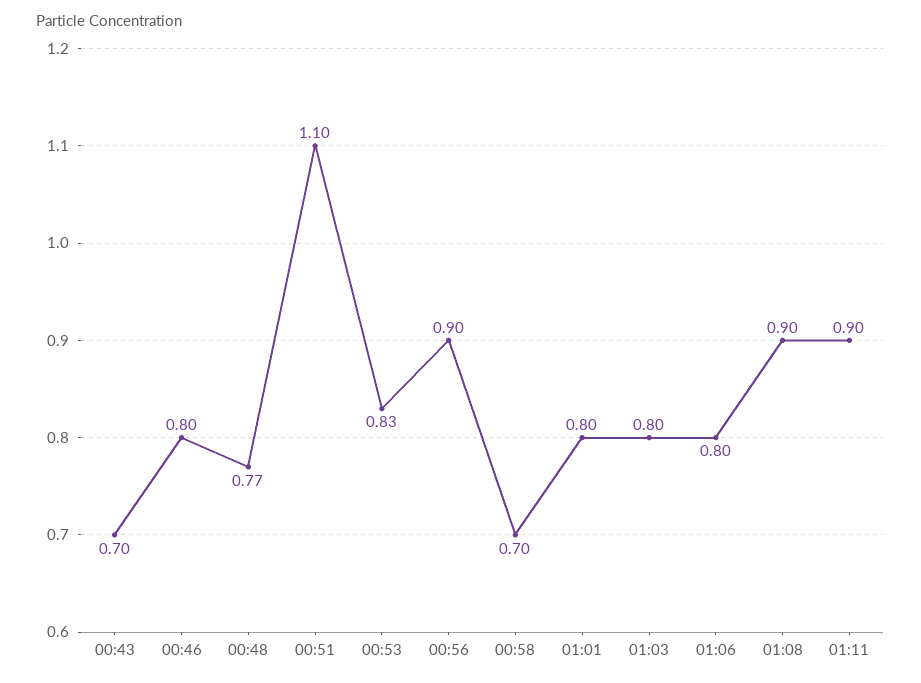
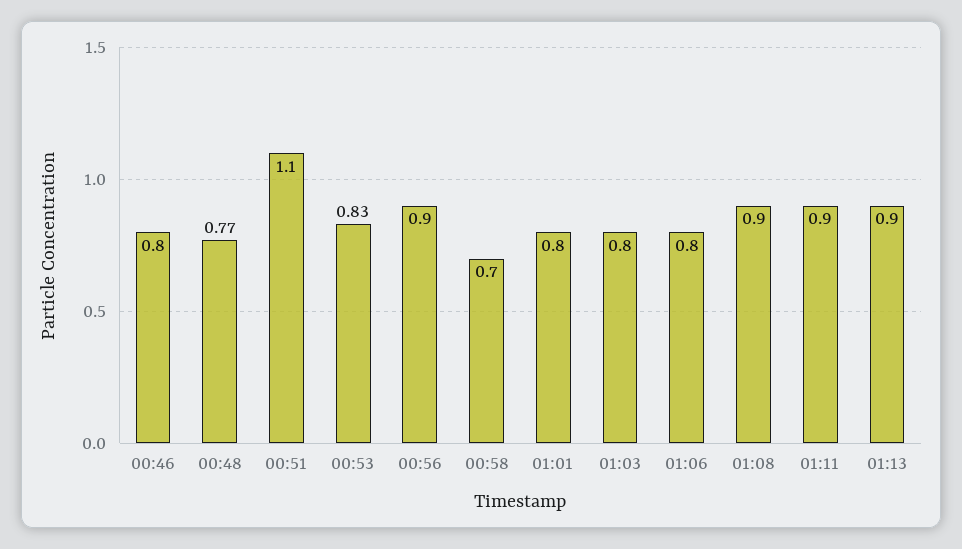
00:43: 0.7 -> none
01:13: none -> 0.9

